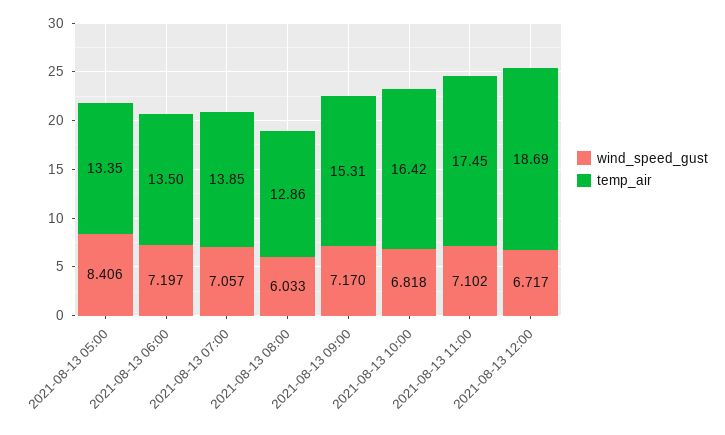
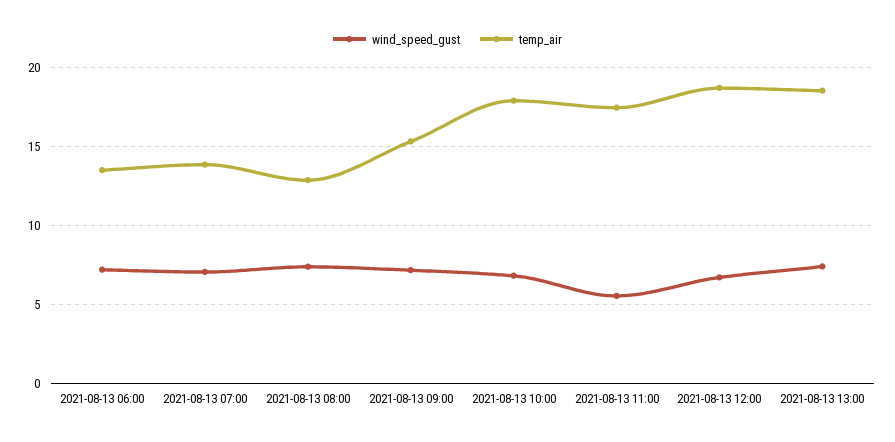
wind_speed_gust, 2021-08-13 05:00: 8.406 -> none
temp_air, 2021-08-13 05:00: 13.35 -> none
wind_speed_gust, 2021-08-13 08:00: 6.033 -> 7.5
temp_air, 2021-08-13 10:00: 16.42 -> 18
wind_speed_gust, 2021-08-13 11:00: 7.102 -> 5.5
wind_speed_gust, 2021-08-13 13:00: none -> 7.5
temp_air, 2021-08-13 13:00: none -> 18.5

